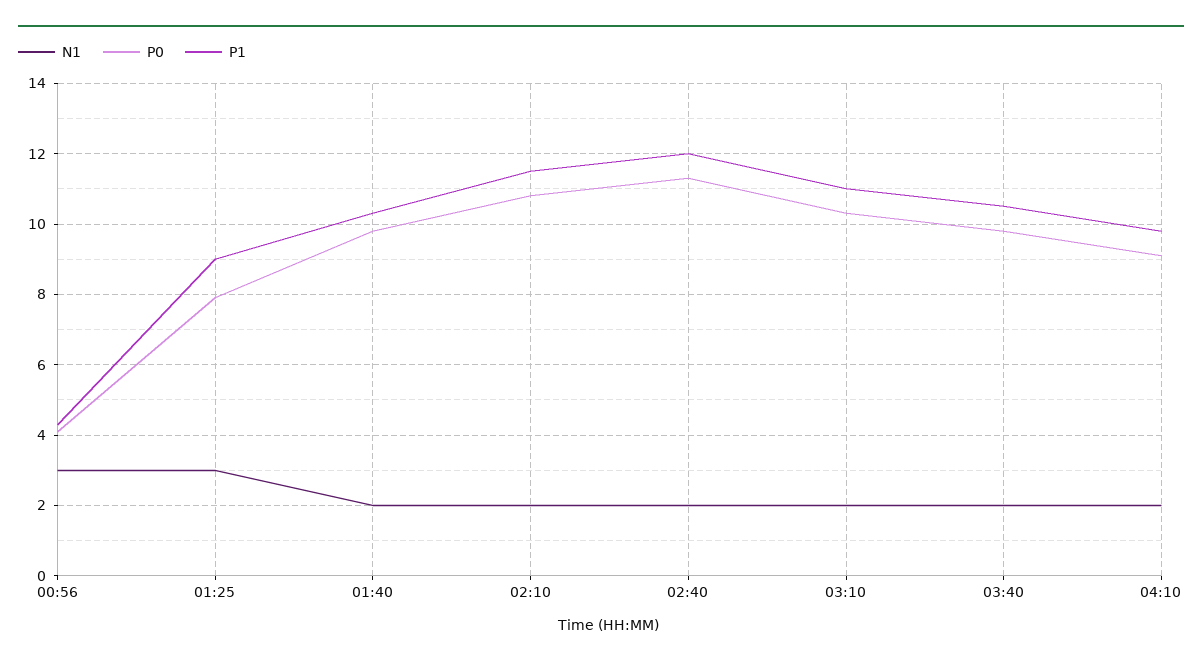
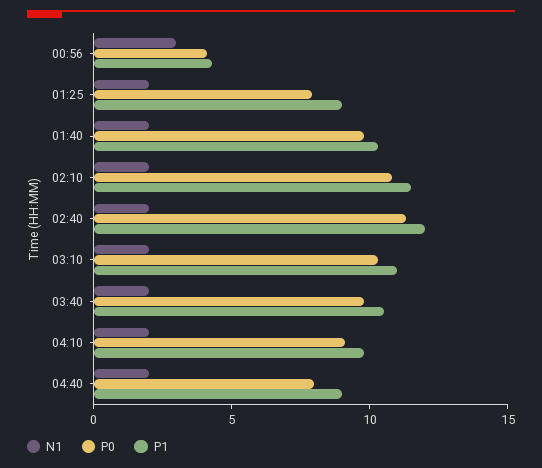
N1, 01:25: 3 -> 2
N1, 04:40: none -> 2
P0, 04:40: none -> 8
P1, 04:40: none -> 9

